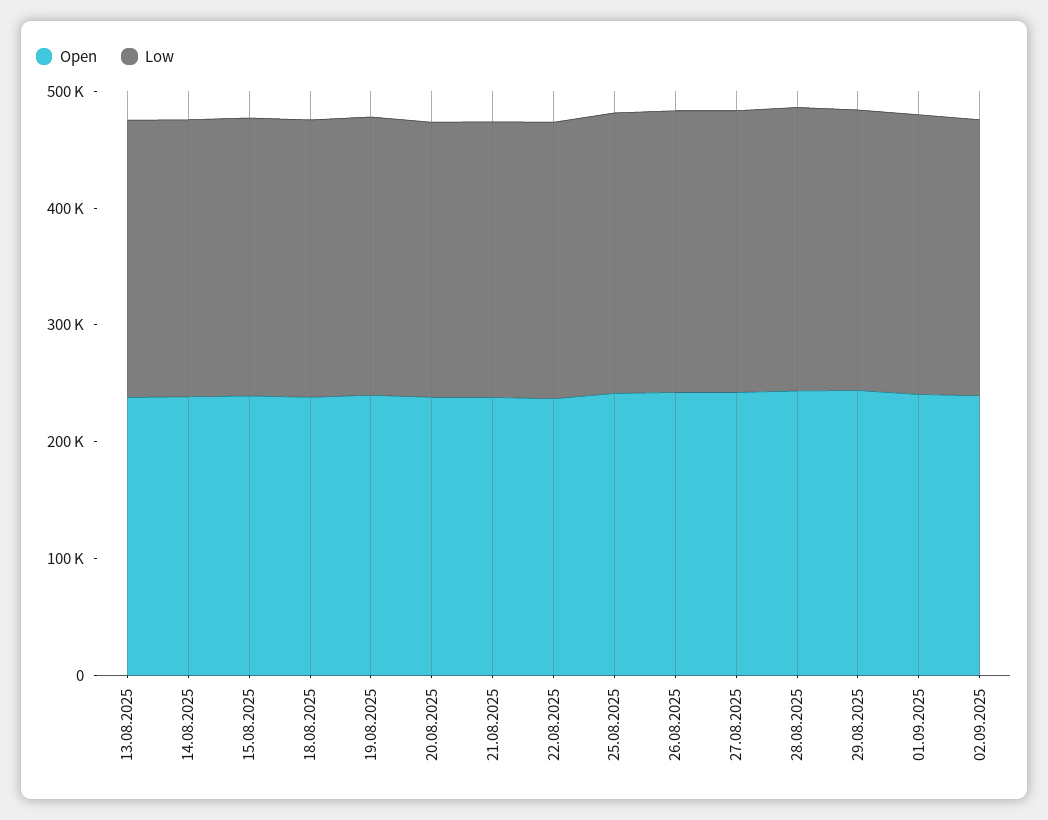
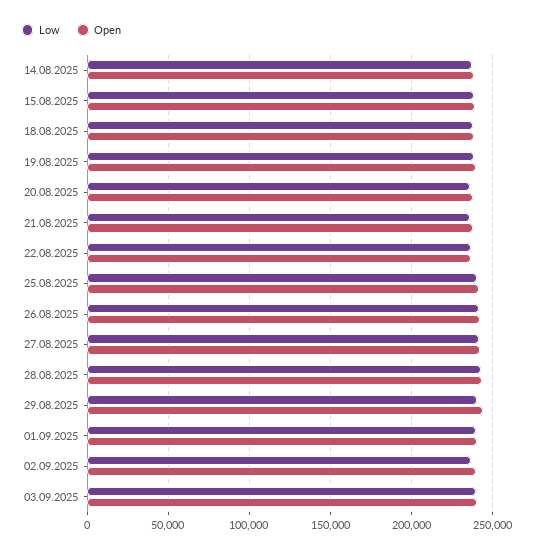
Open, 13.08.2025: 240000 -> none
Low, 13.08.2025: 240000 -> none
Low, 03.09.2025: none -> 240000
Open, 03.09.2025: none -> 240000

